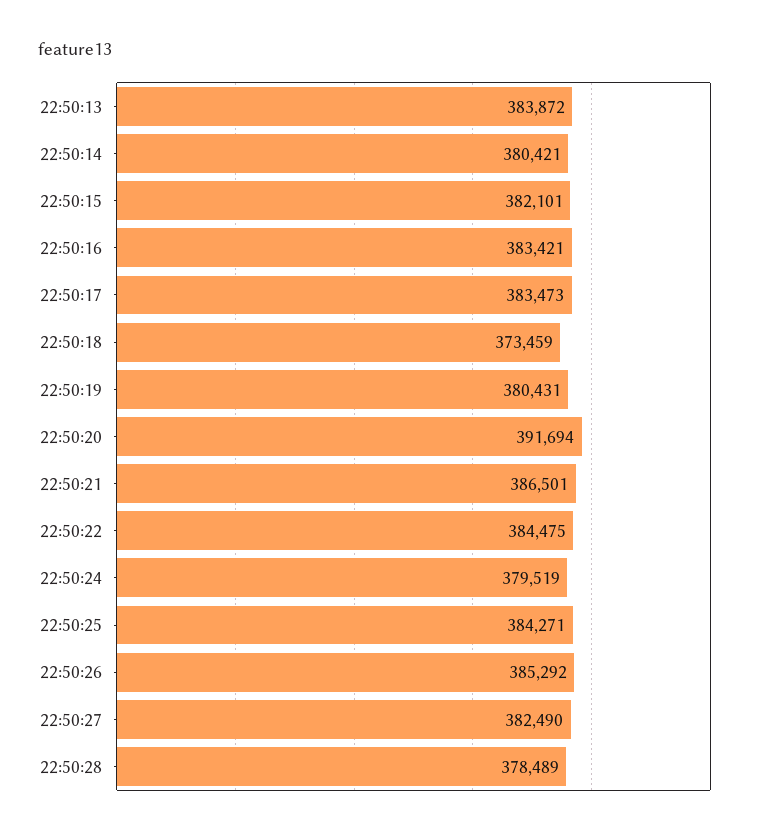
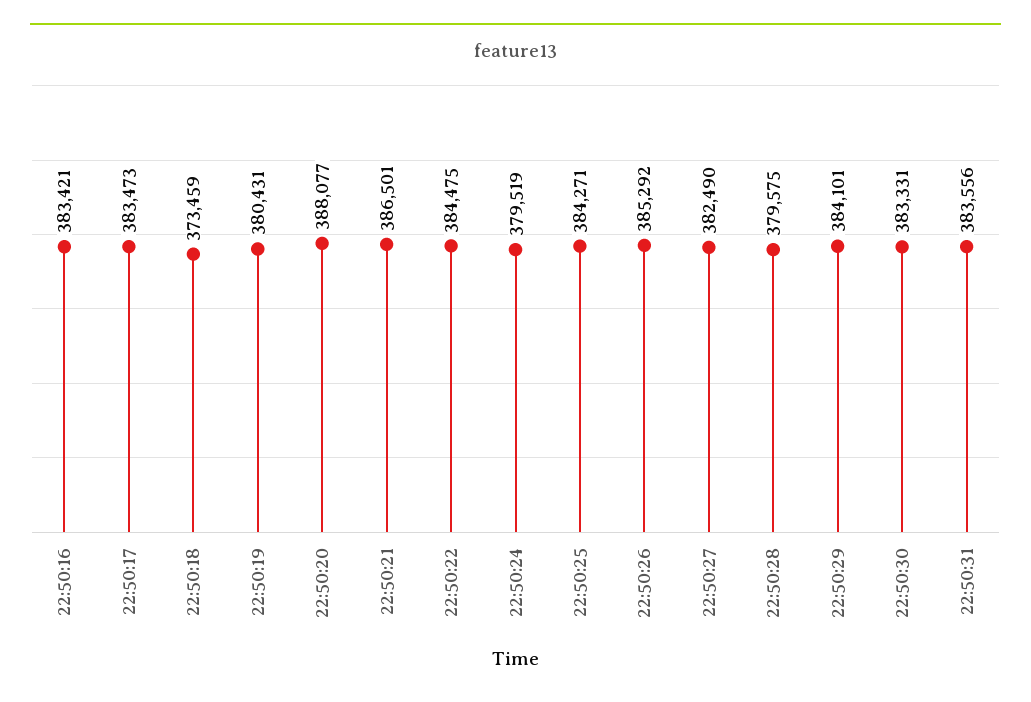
22:50:13: 383872 -> none
22:50:14: 380421 -> none
22:50:15: 382101 -> none
22:50:20: 391694 -> 388077
22:50:28: 378489 -> 379575
22:50:29: none -> 384101
22:50:30: none -> 383331
22:50:31: none -> 383556

